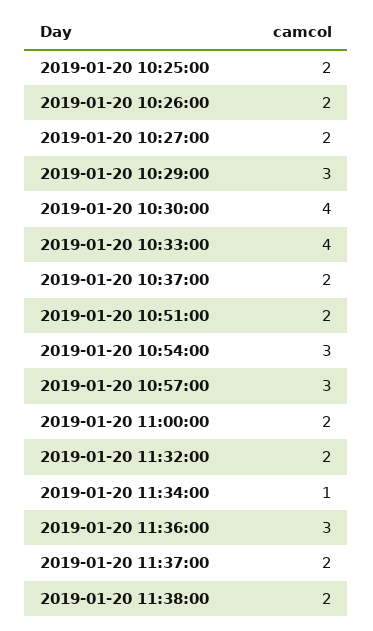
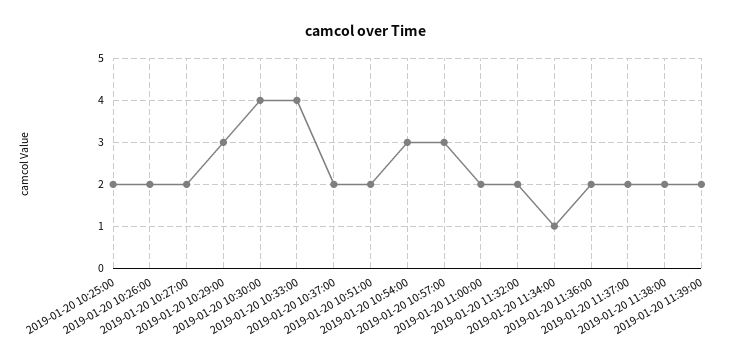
2019-01-20 11:36:00: 3 -> 2
2019-01-20 11:39:00: none -> 2

